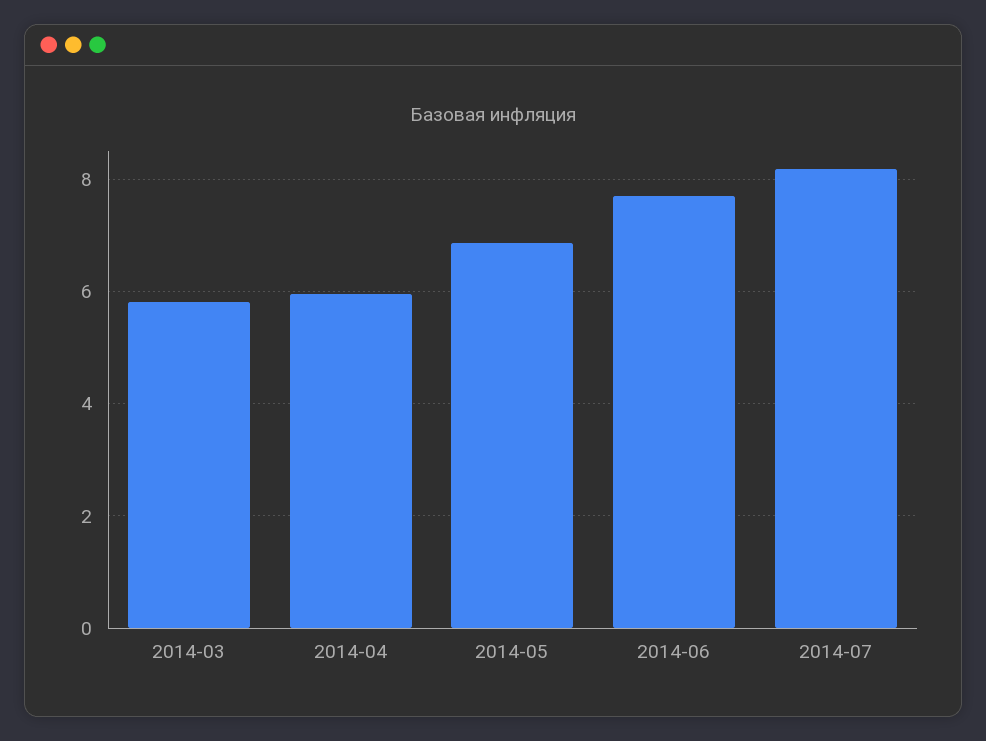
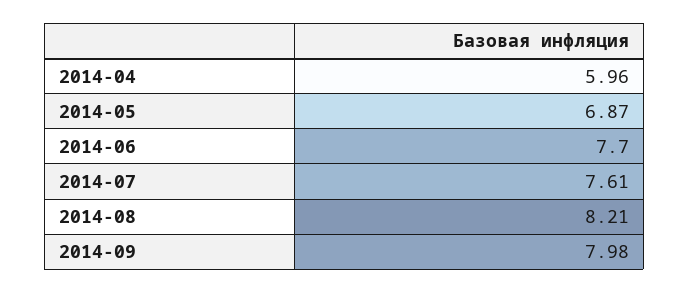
2014-03: 5.8 -> none
2014-07: 8.2 -> 7.61
2014-08: none -> 8.21
2014-09: none -> 7.98

